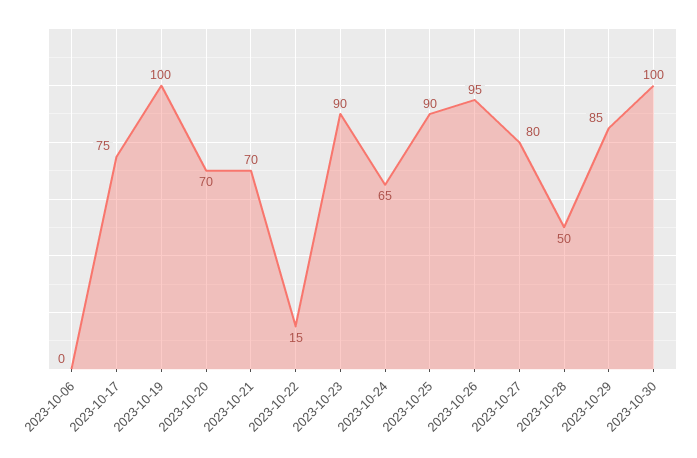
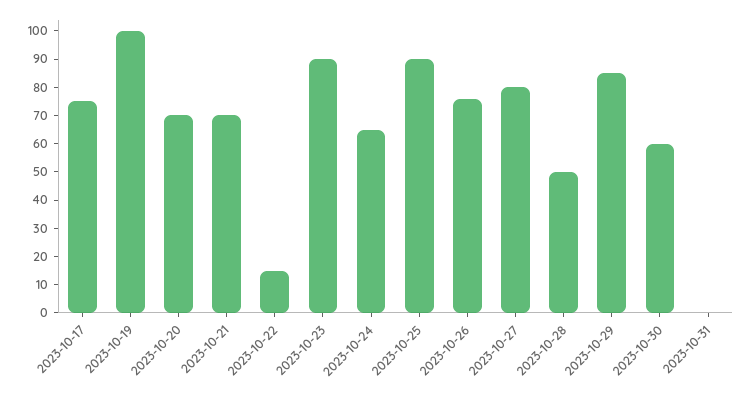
2023-10-06: 0 -> none
2023-10-26: 95 -> 75
2023-10-30: 100 -> 60
2023-10-31: none -> 0

